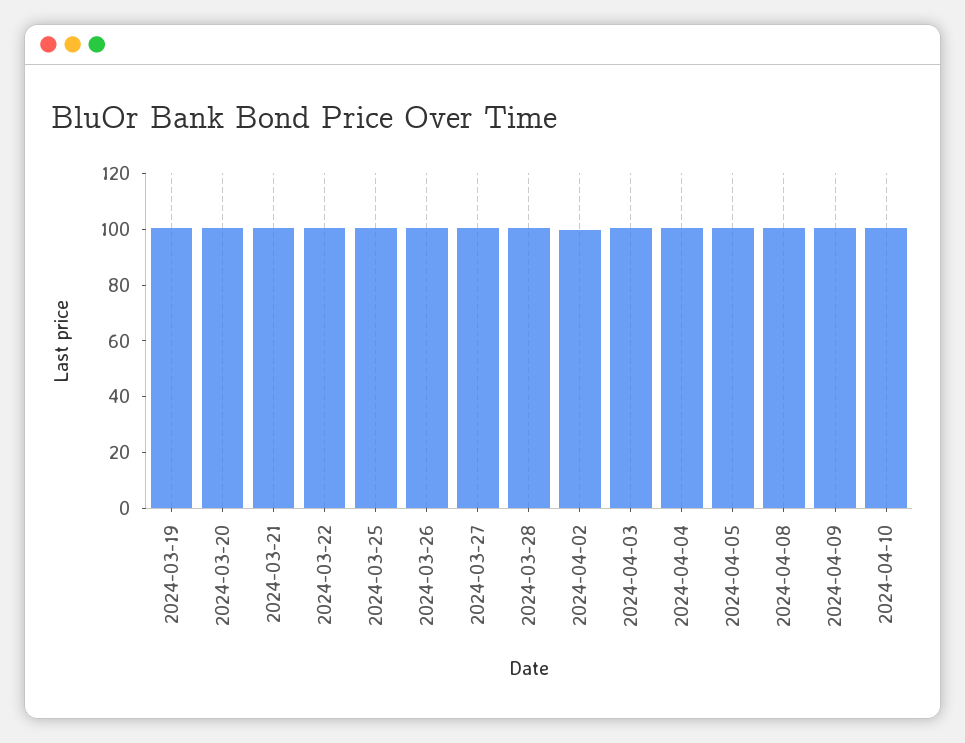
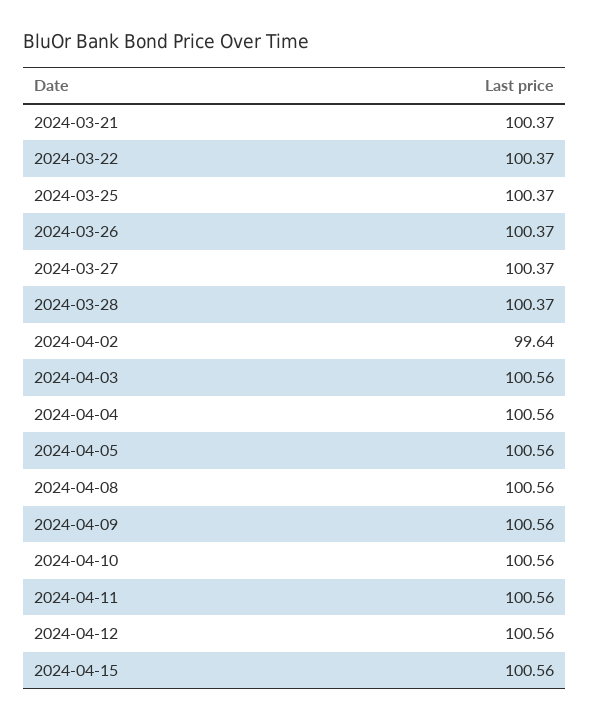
2024-03-19: 100 -> none
2024-03-20: 100 -> none
2024-04-11: none -> 100.56
2024-04-12: none -> 100.56
2024-04-15: none -> 100.56

